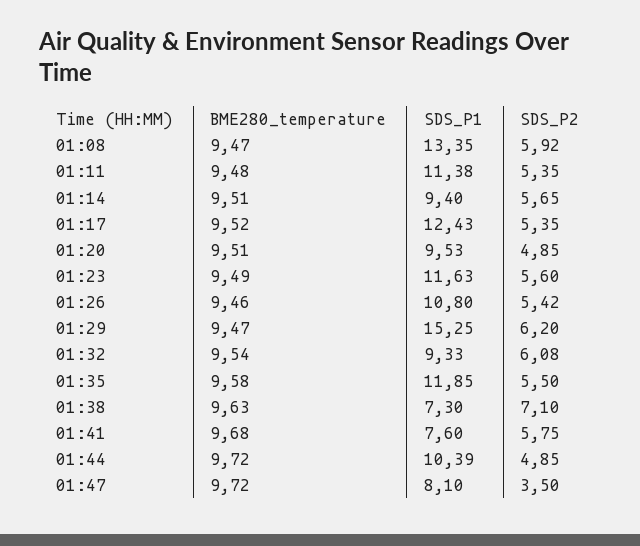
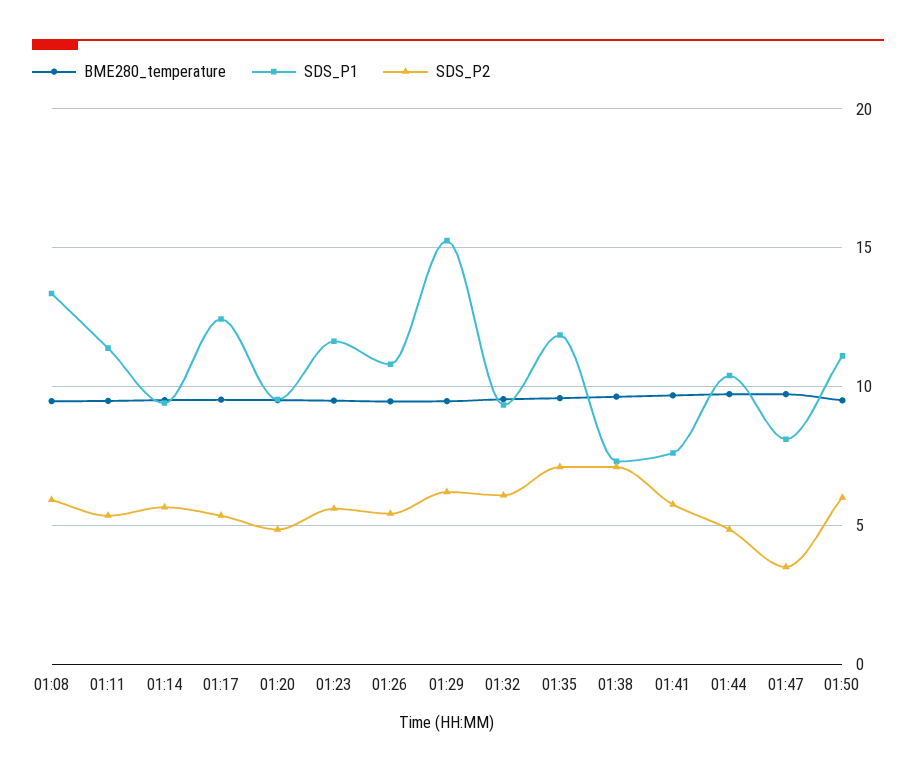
SDS_P2, 01:35: 5.5 -> 7
BME280_temperature, 01:50: none -> 9.5
SDS_P1, 01:50: none -> 11
SDS_P2, 01:50: none -> 6

